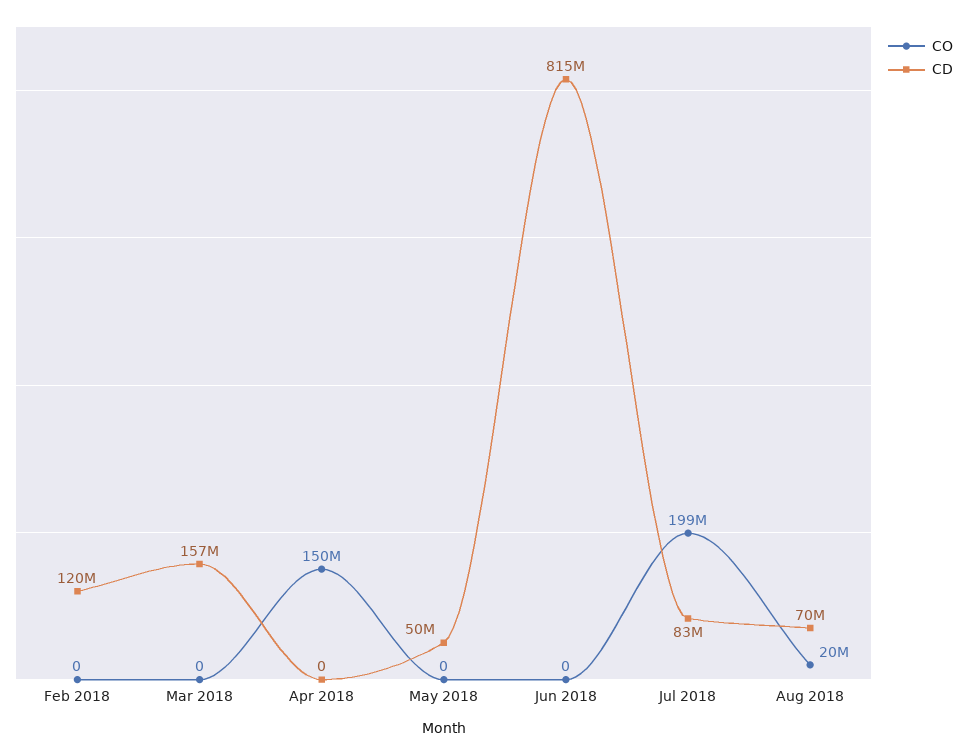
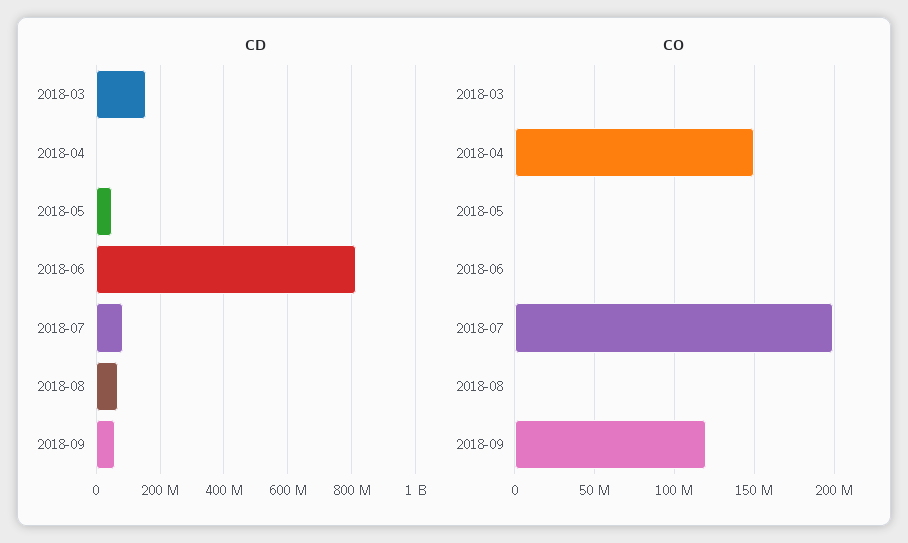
CO, Feb 2018: 0 -> none
CD, Feb 2018: 120000000 -> none
CO, Aug 2018: 20000000 -> 0
CD, 2018-09: none -> 60000000
CO, 2018-09: none -> 120000000

